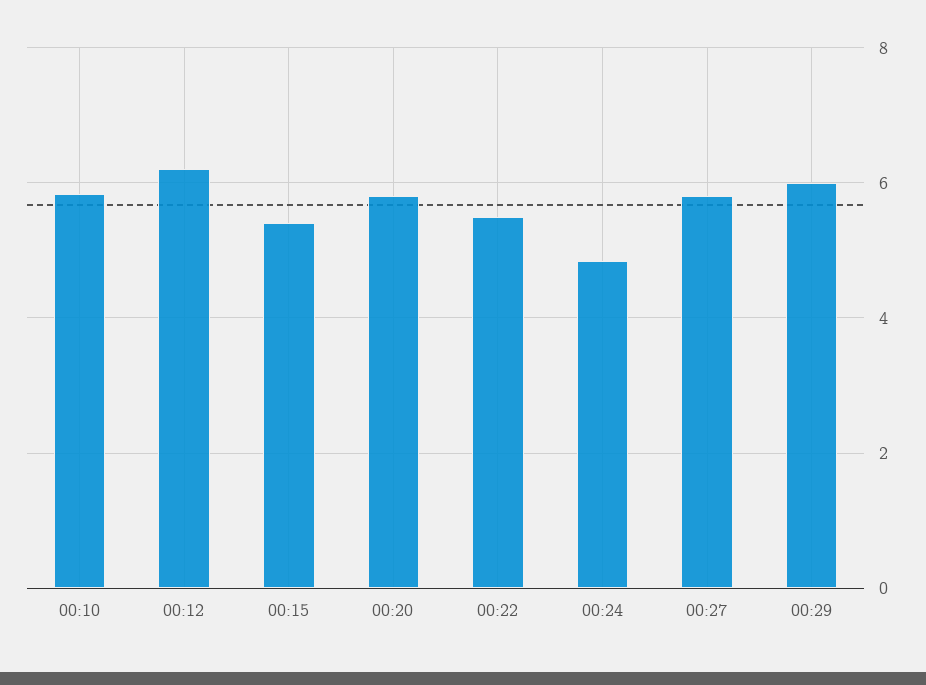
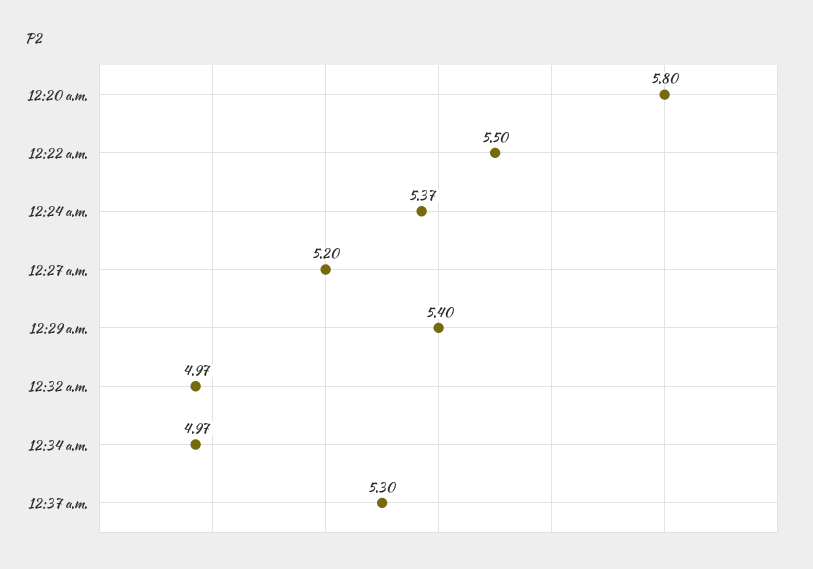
00:10: 5.8 -> none
00:12: 6.2 -> none
00:15: 5.4 -> none
00:24: 4.8 -> 5.37
00:27: 5.8 -> 5.2
00:29: 6 -> 5.4
12:32 a.m.: none -> 4.97
12:34 a.m.: none -> 4.97
12:37 a.m.: none -> 5.3

